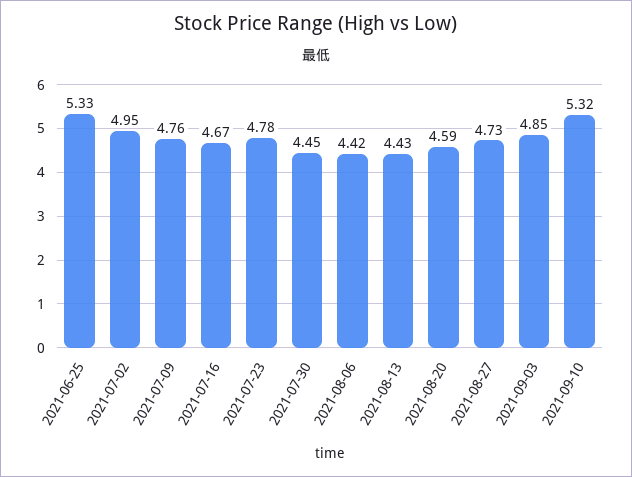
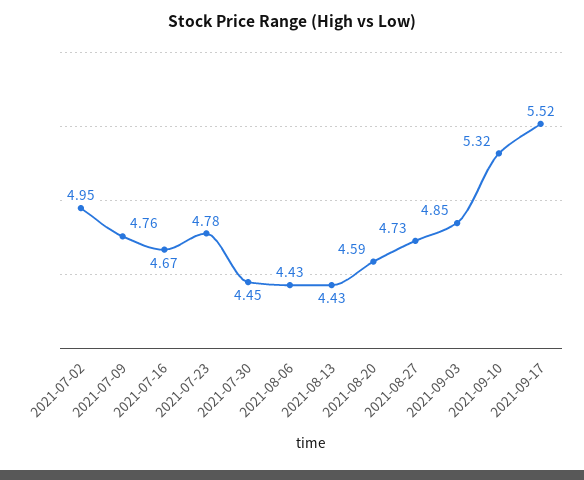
2021-06-25: 5.33 -> none
2021-08-06: 4.42 -> 4.43
2021-09-17: none -> 5.52

